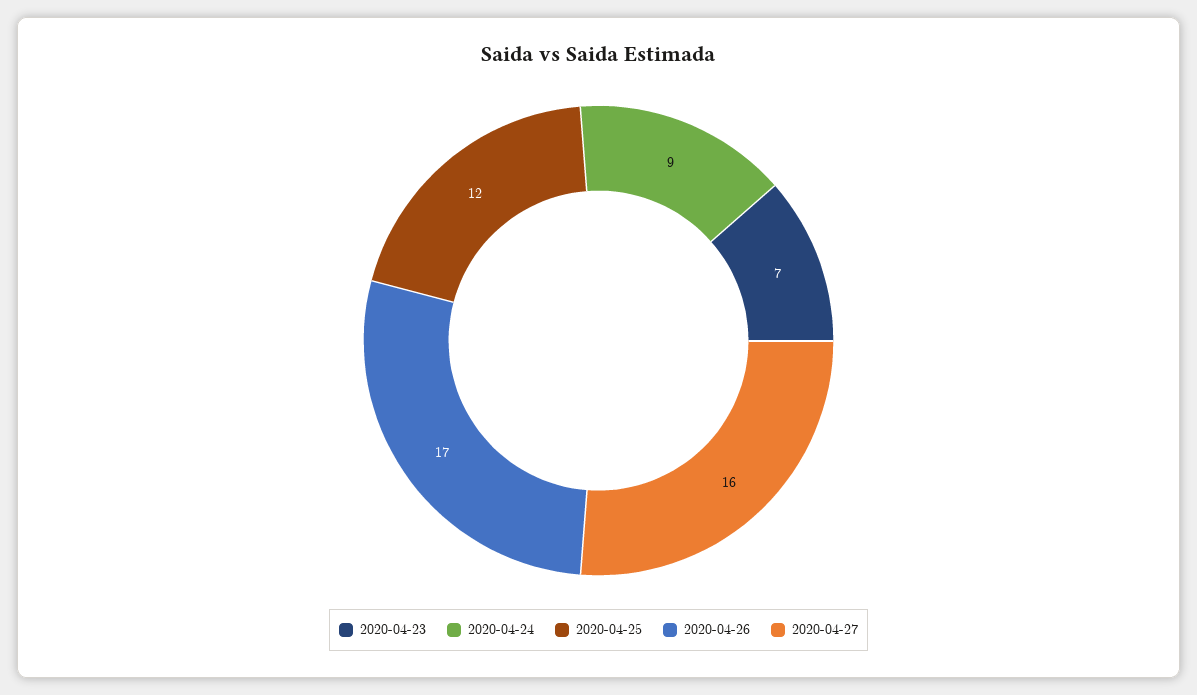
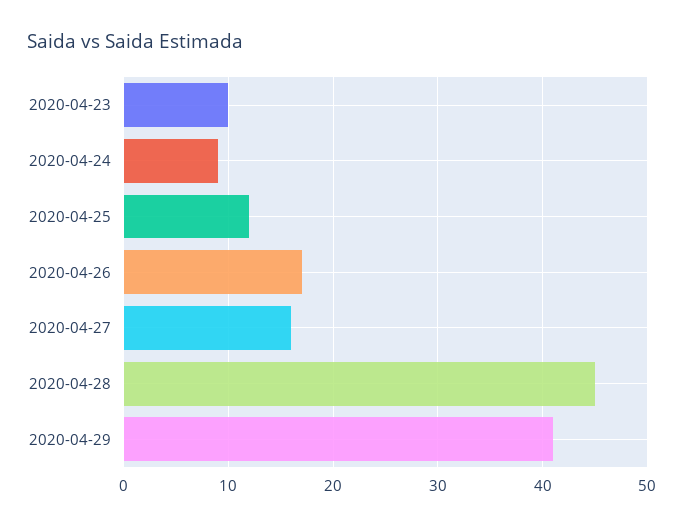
2020-04-23: 7 -> 10
2020-04-28: none -> 45
2020-04-29: none -> 41

